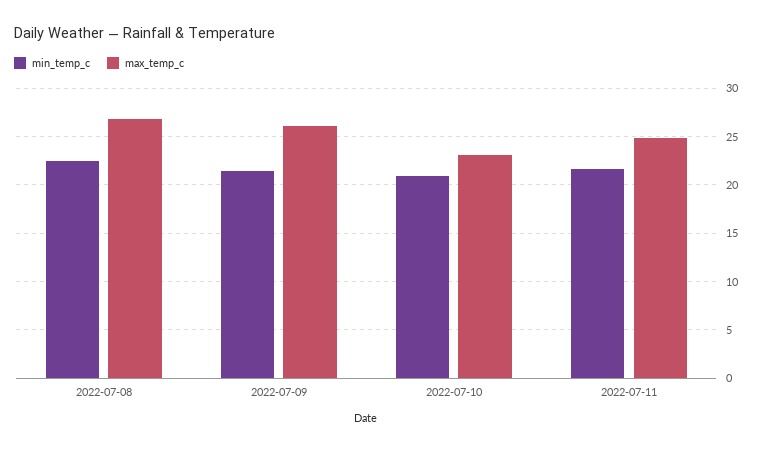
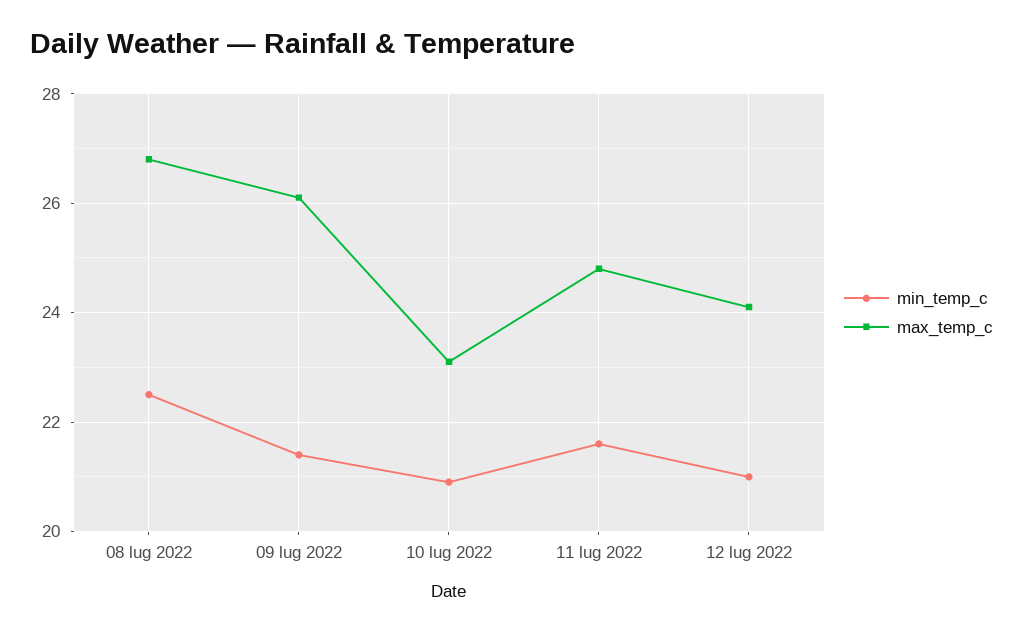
min_temp_c, 12 lug 2022: none -> 21
max_temp_c, 12 lug 2022: none -> 24

